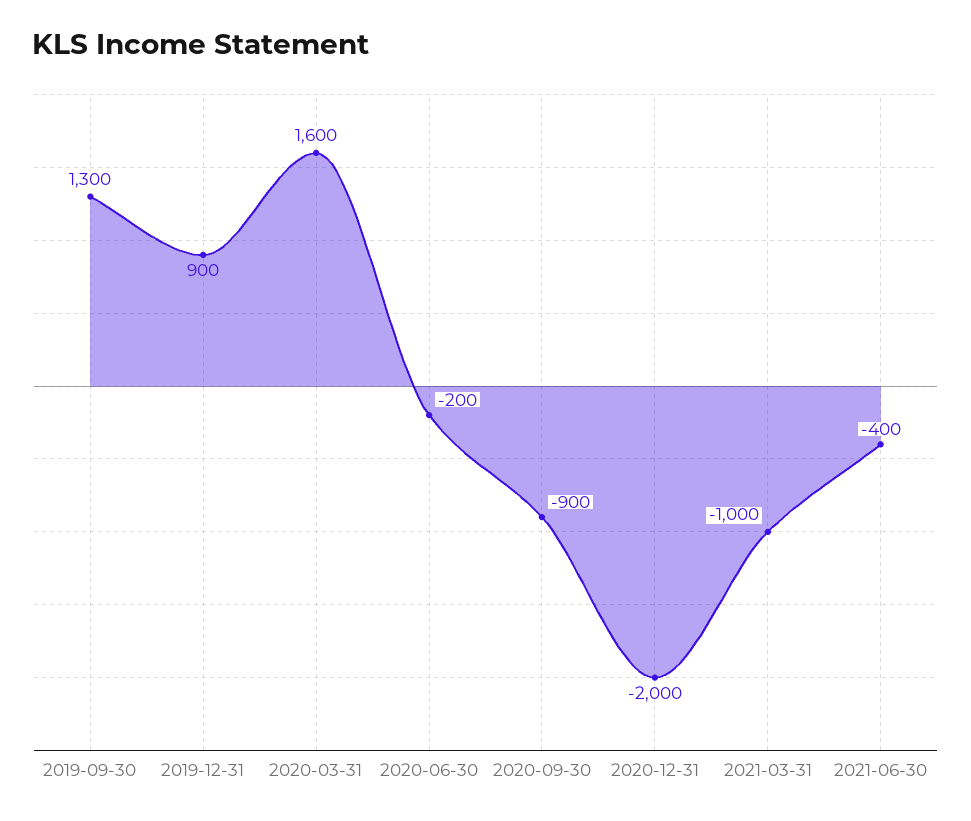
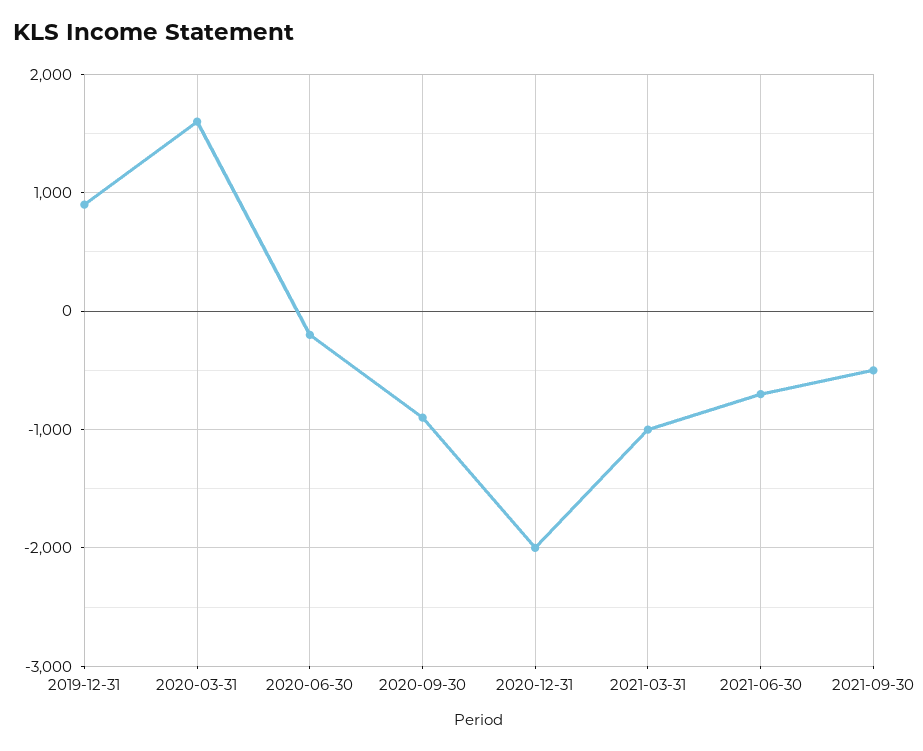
2019-09-30: 1300 -> none
2021-06-30: -400 -> -700
2021-09-30: none -> -500

